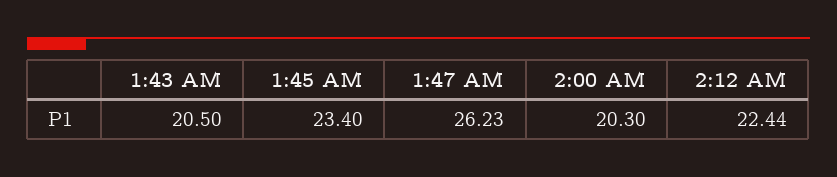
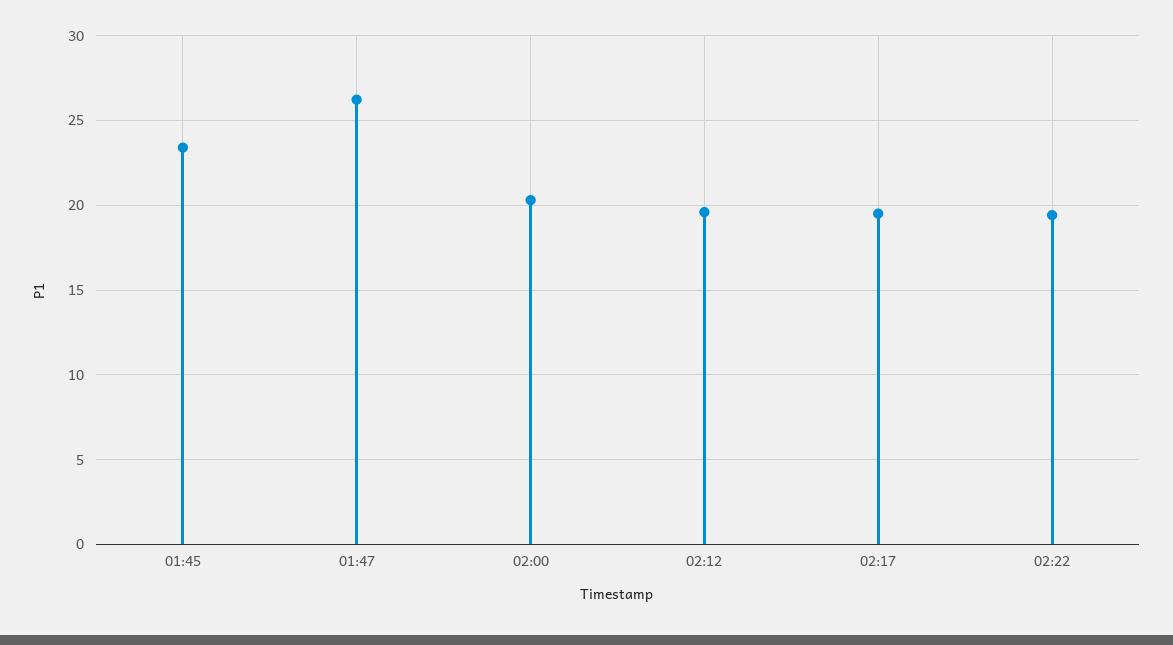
1:43 AM: 20.5 -> none
2:12 AM: 22.44 -> 19.5
02:17: none -> 19.5
02:22: none -> 19.5

